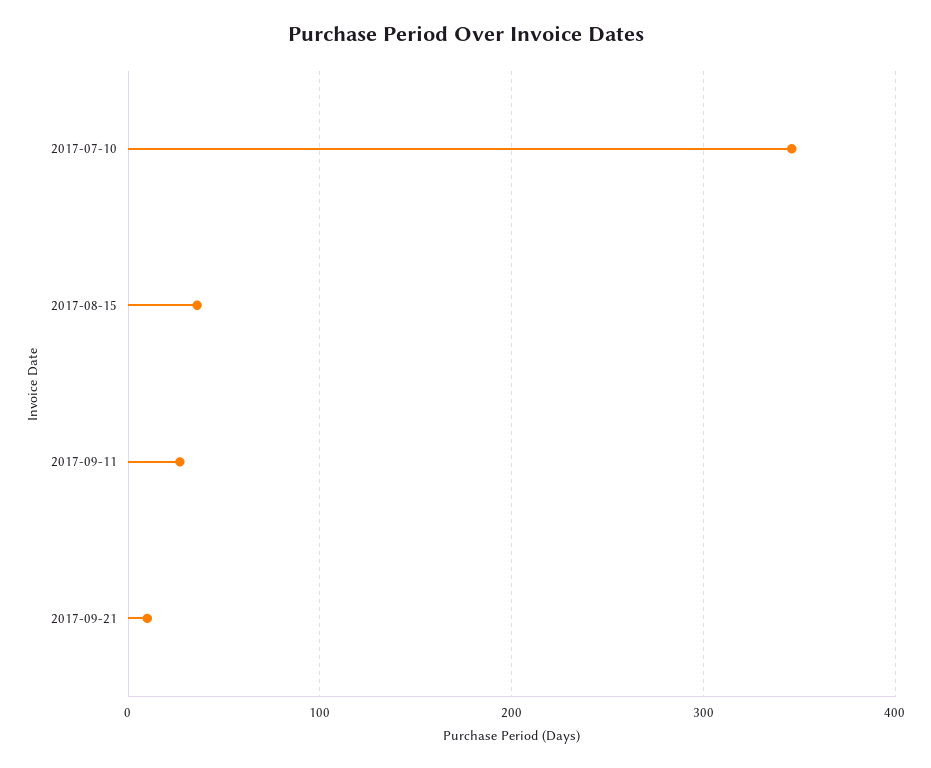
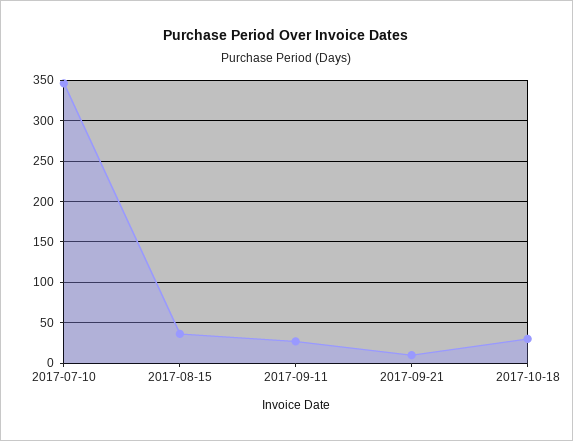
2017-10-18: none -> 30

